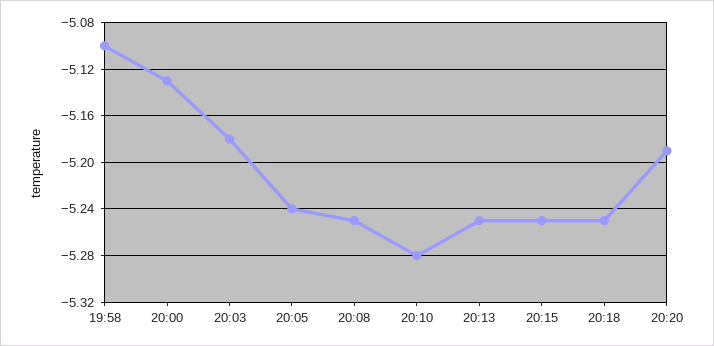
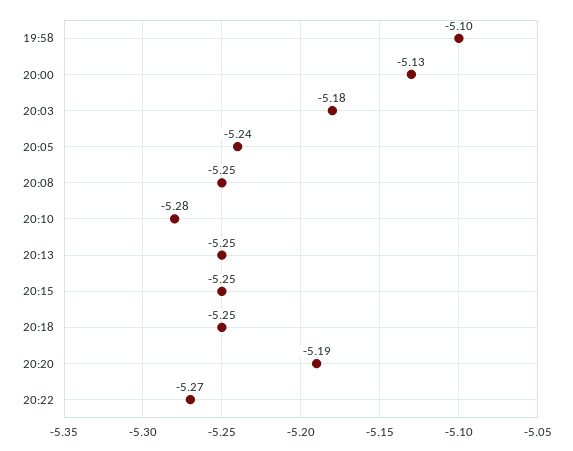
20:22: none -> -5.27

